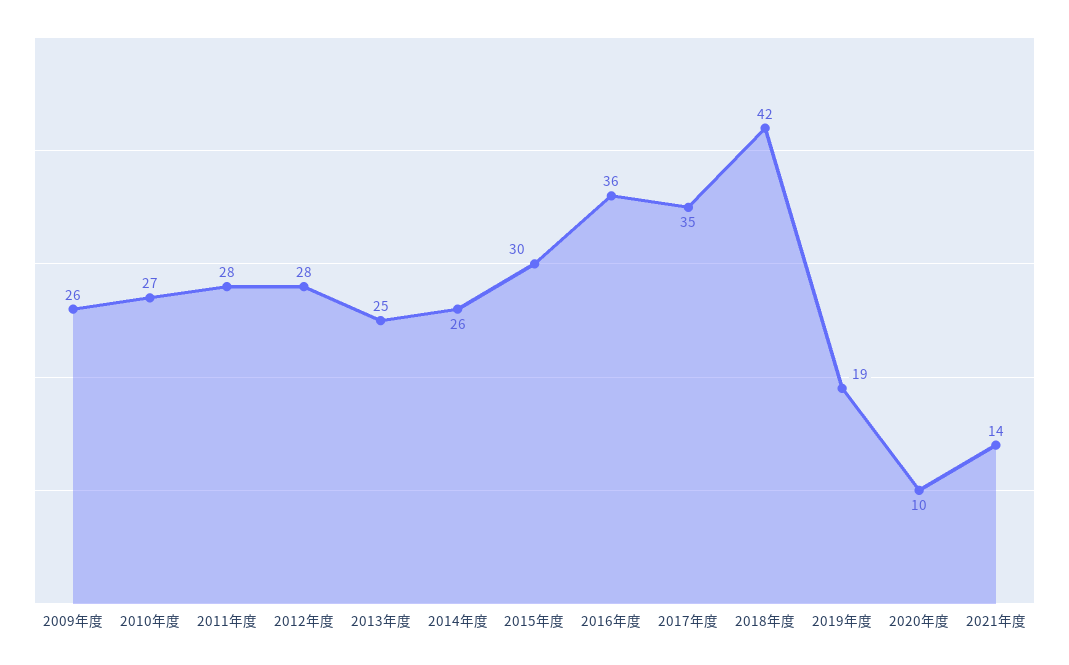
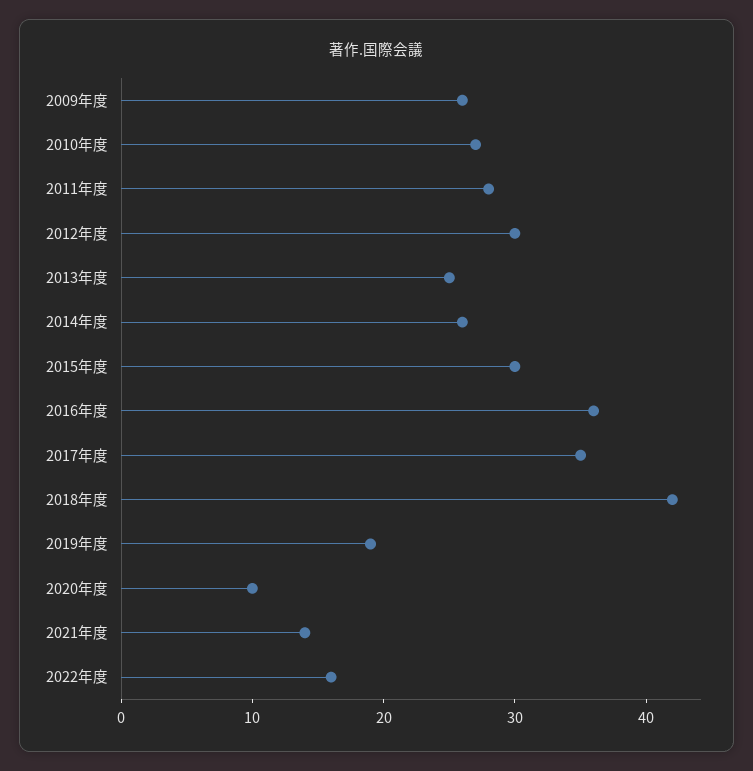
2012年度: 28 -> 30
2022年度: none -> 16

